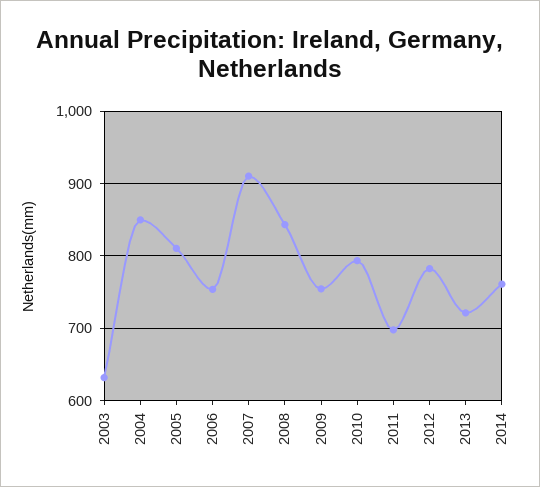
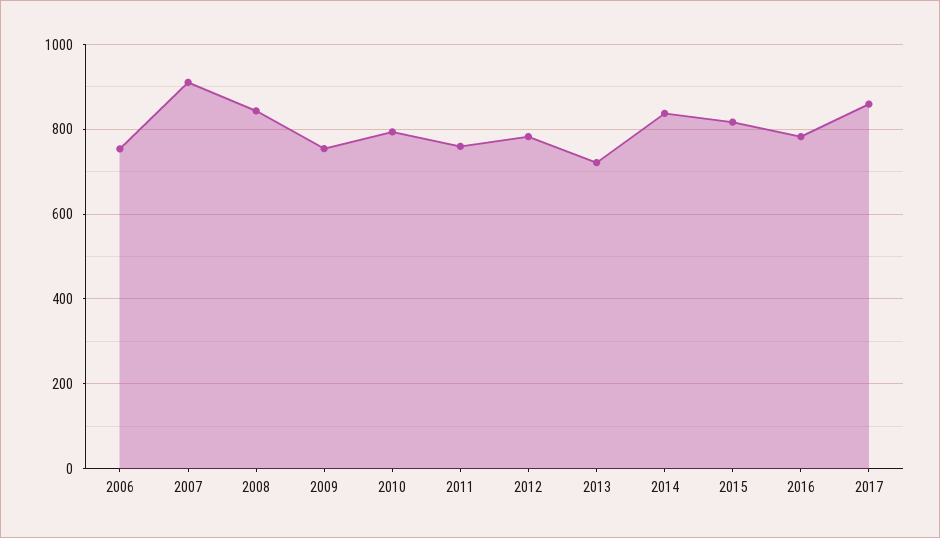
2003: 630 -> none
2004: 850 -> none
2005: 810 -> none
2011: 700 -> 760
2014: 760 -> 840
2015: none -> 820
2016: none -> 780
2017: none -> 860

